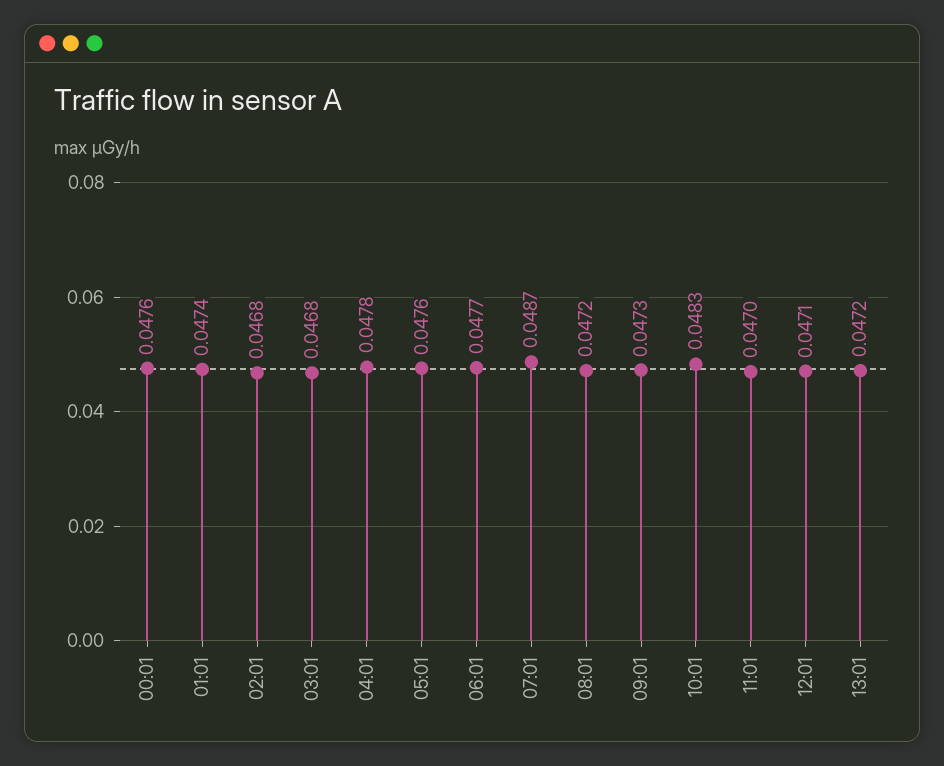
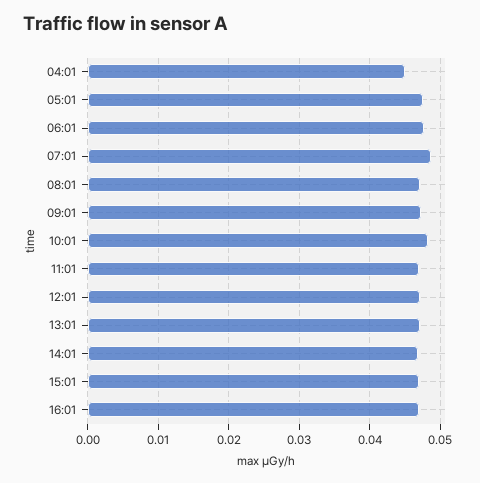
00:01: 0.0476 -> none
01:01: 0.0474 -> none
02:01: 0.0468 -> none
03:01: 0.0468 -> none
04:01: 0.0478 -> 0.045
14:01: none -> 0.047
15:01: none -> 0.047
16:01: none -> 0.047

